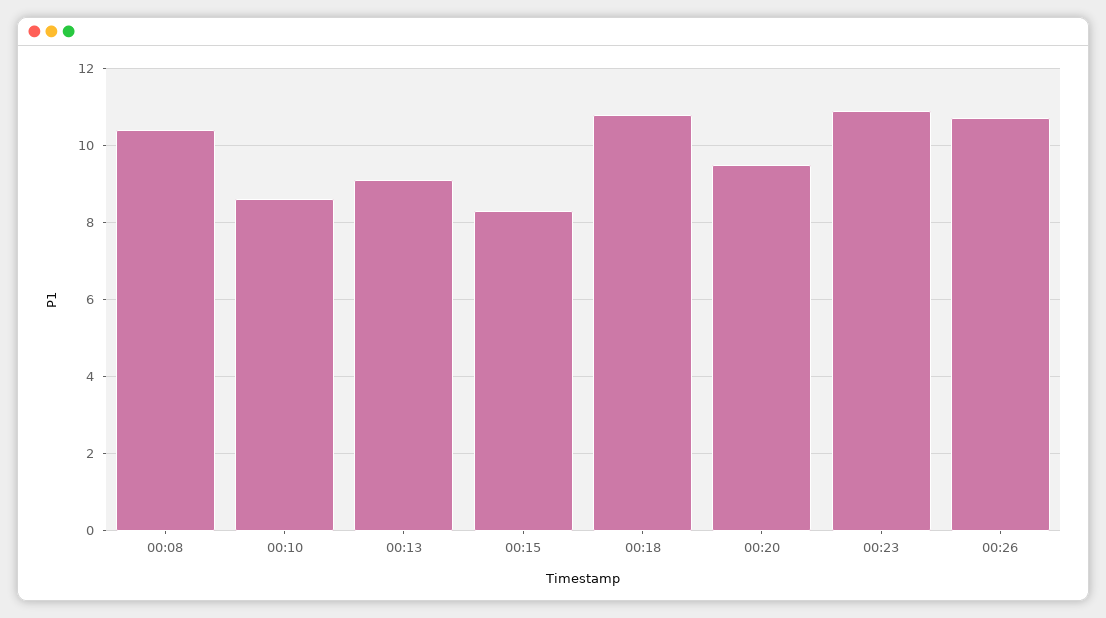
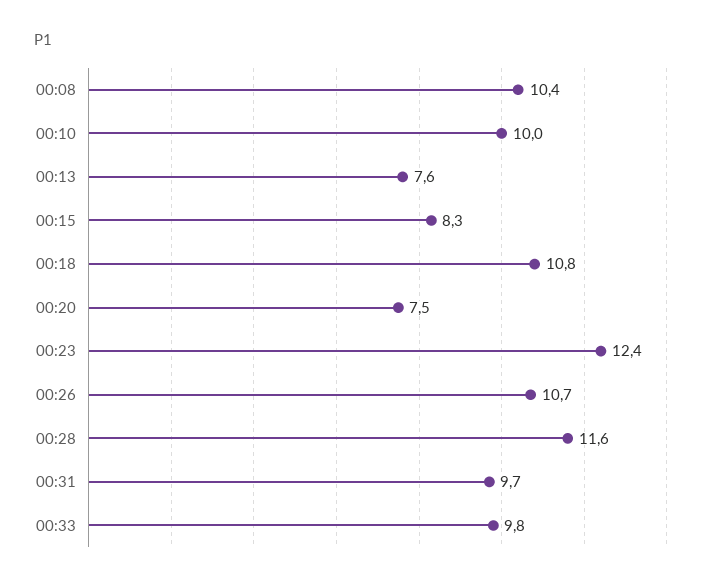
00:10: 8.5 -> 10
00:13: 9 -> 7.6
00:20: 9.5 -> 7.5
00:23: 11 -> 12.4
00:28: none -> 11.6
00:31: none -> 9.7
00:33: none -> 9.8

